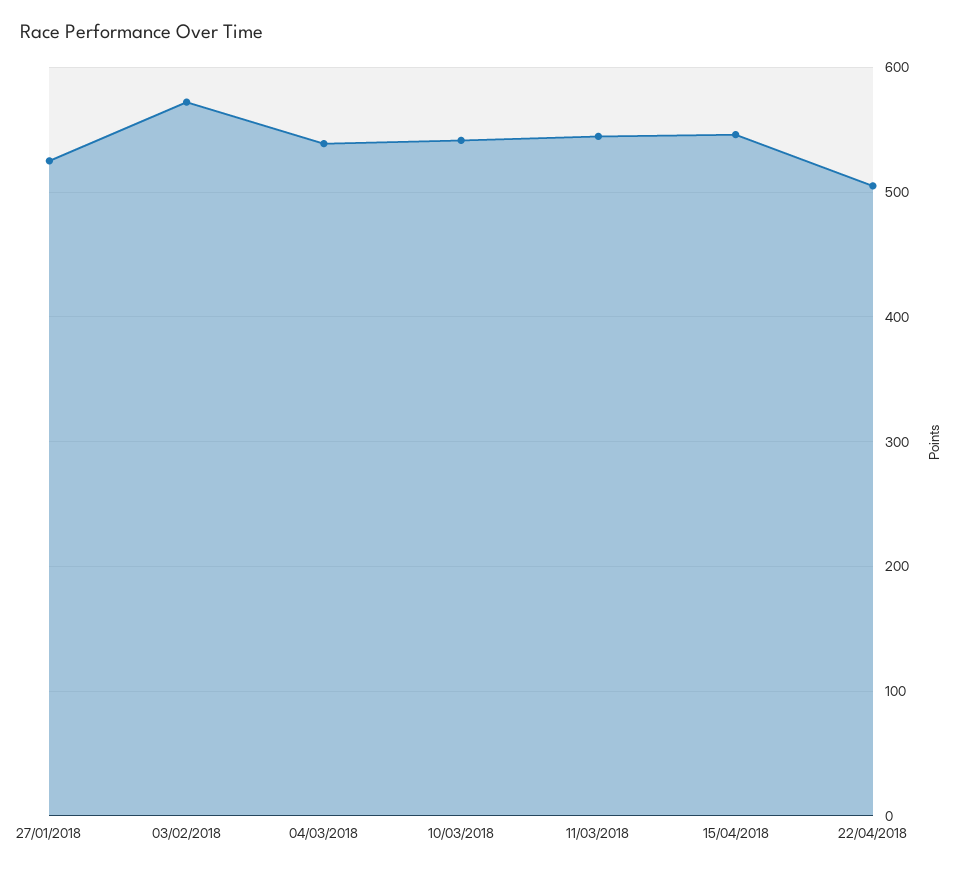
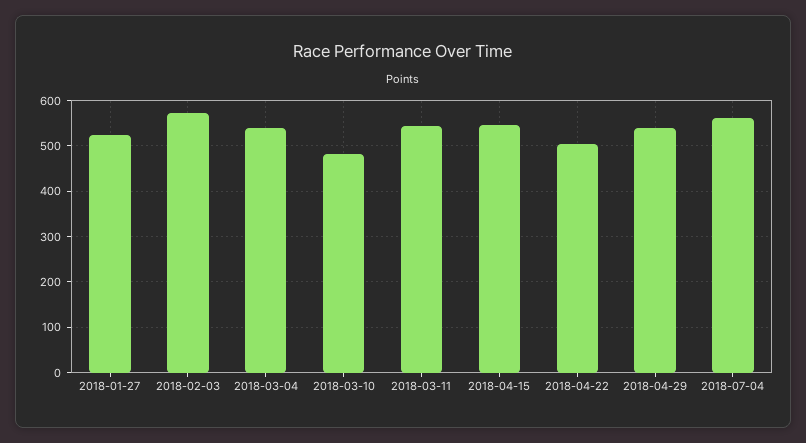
10/03/2018: 540 -> 480
2018-04-29: none -> 540
2018-07-04: none -> 560

